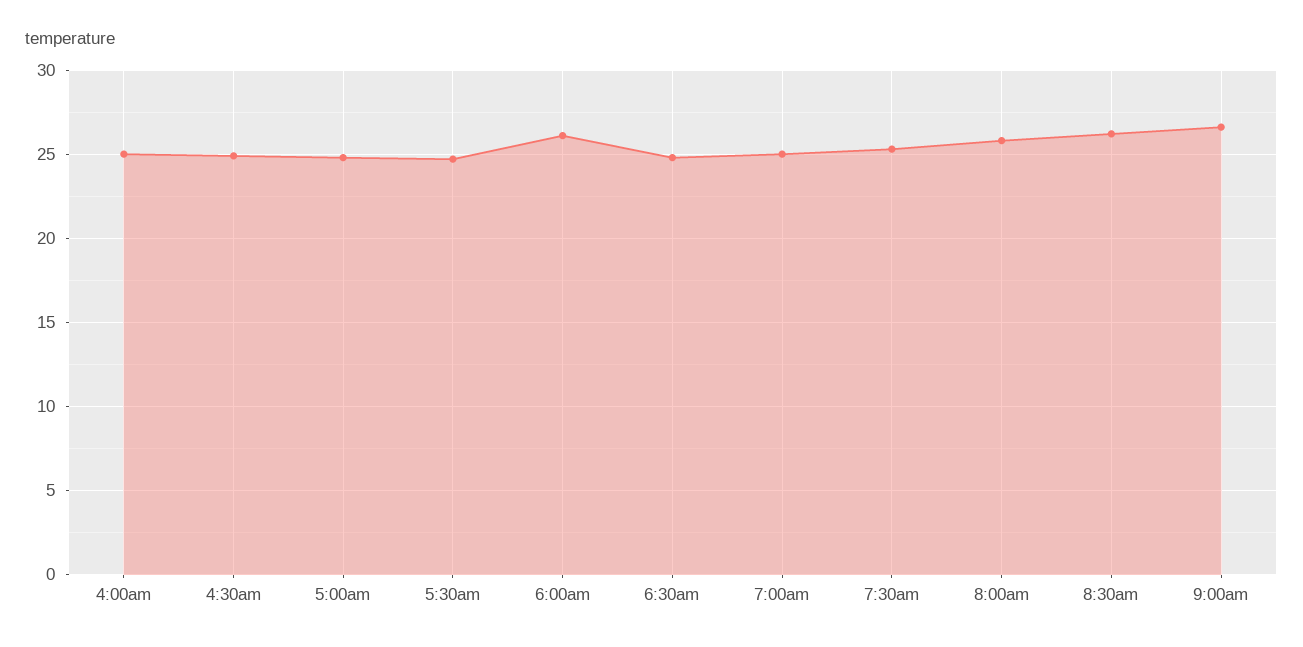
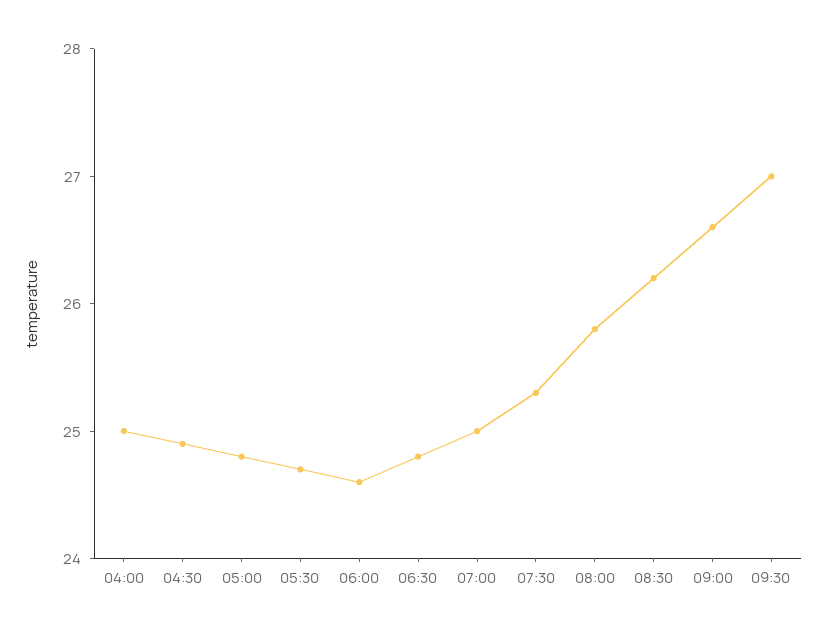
6:00am: 26 -> 24.6
09:30: none -> 27

